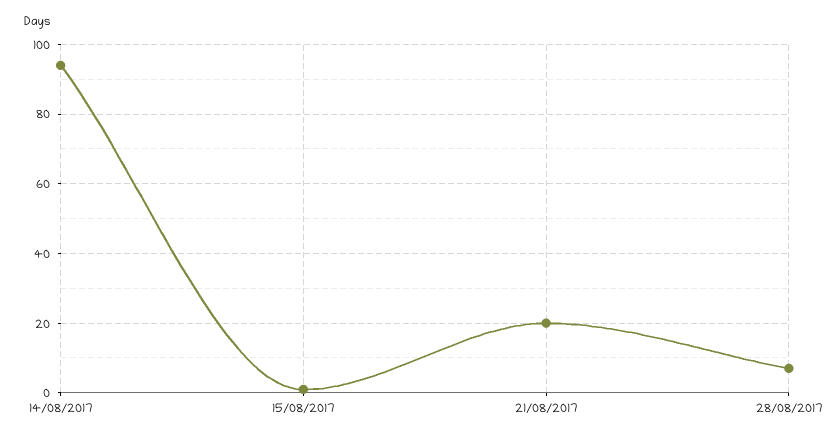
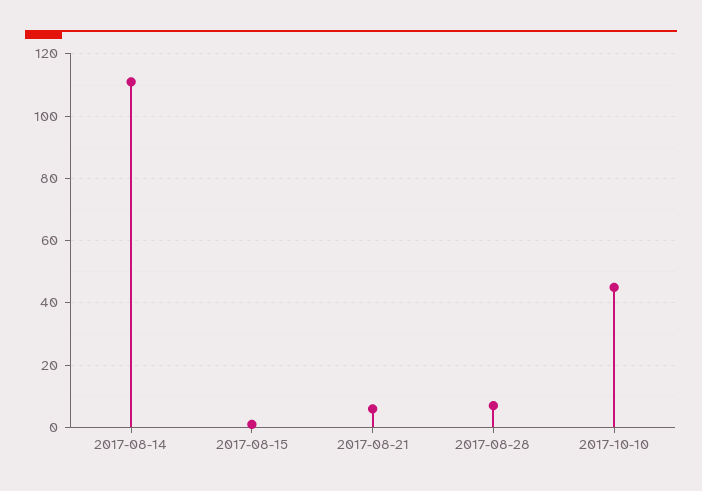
14/08/2017: 95 -> 110
21/08/2017: 20 -> 5
2017-10-10: none -> 45

